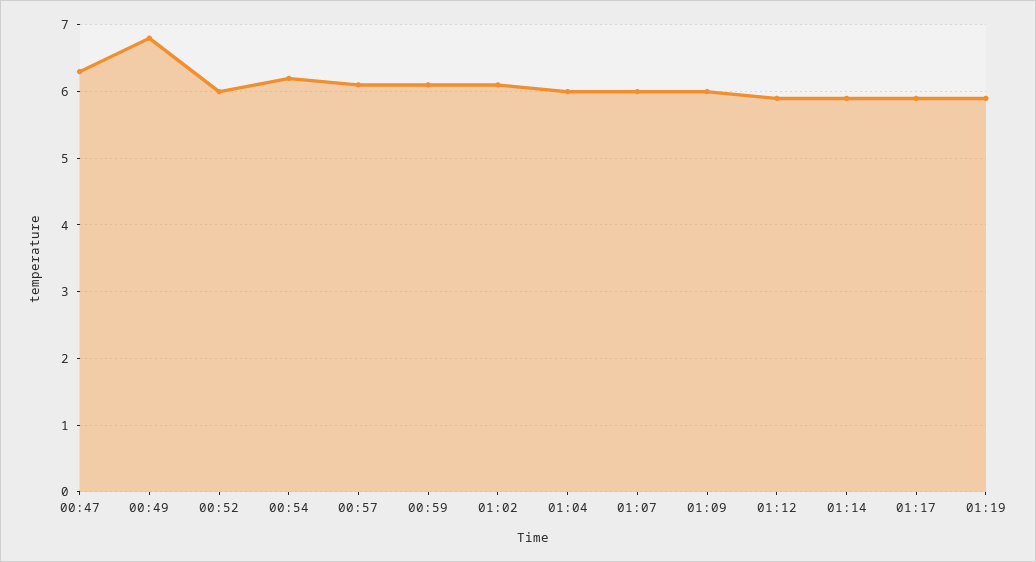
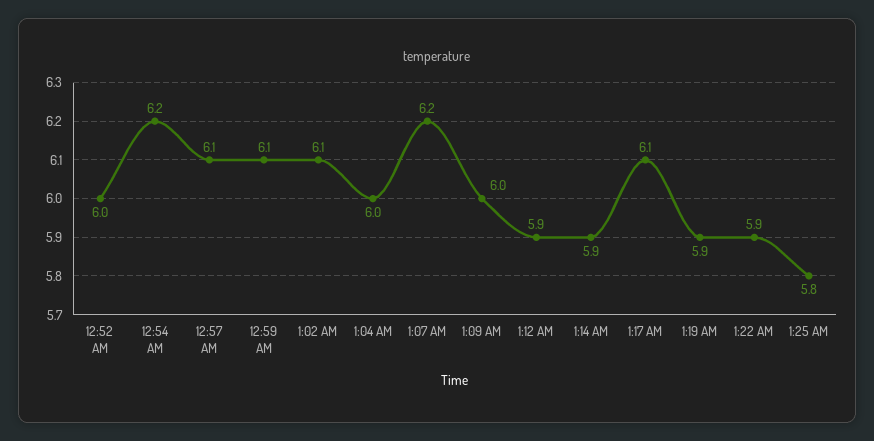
00:47: 6.3 -> none
00:49: 6.8 -> none
01:07: 6 -> 6.2
01:17: 5.9 -> 6.1
1:22 AM: none -> 5.9
1:25 AM: none -> 5.8

